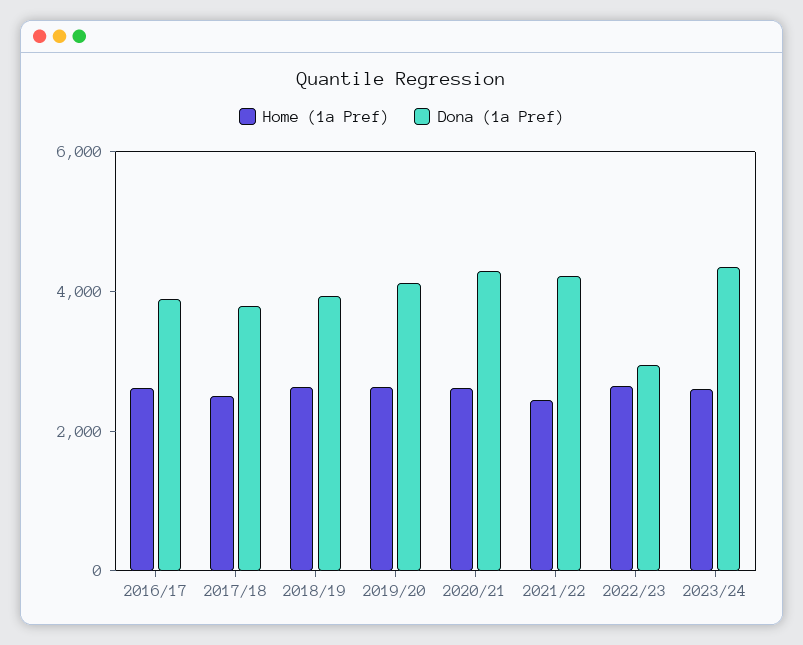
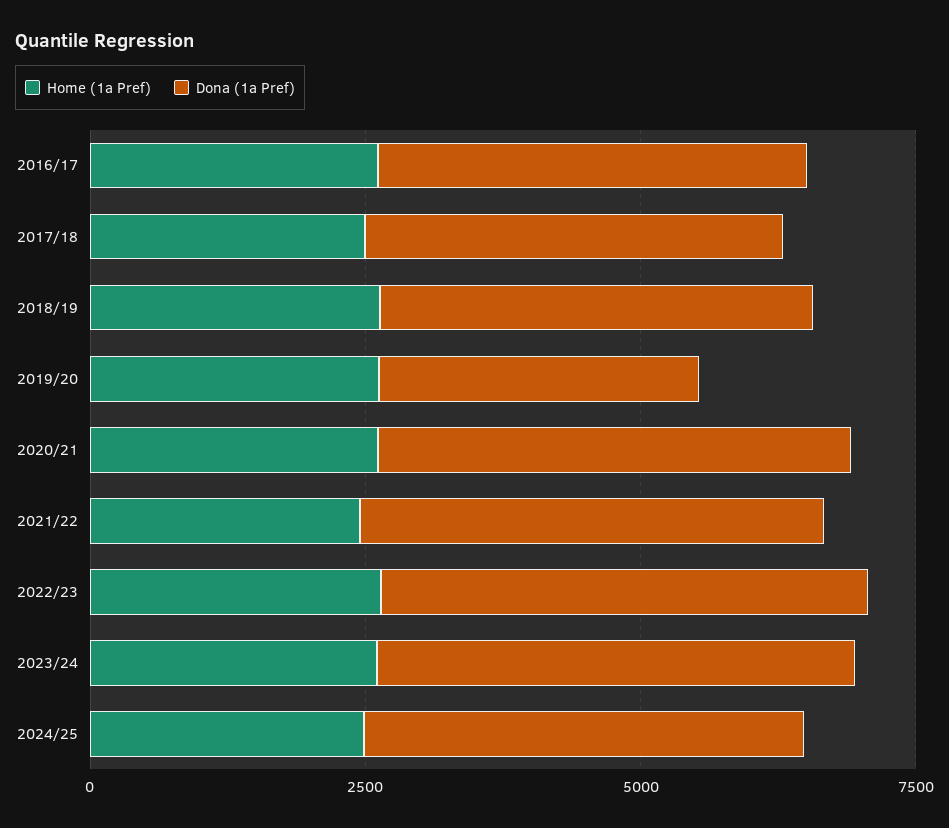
Dona (1a Pref), 2019/20: 4000 -> 3000
Dona (1a Pref), 2022/23: 3000 -> 4500
Home (1a Pref), 2024/25: none -> 2500
Dona (1a Pref), 2024/25: none -> 4000

